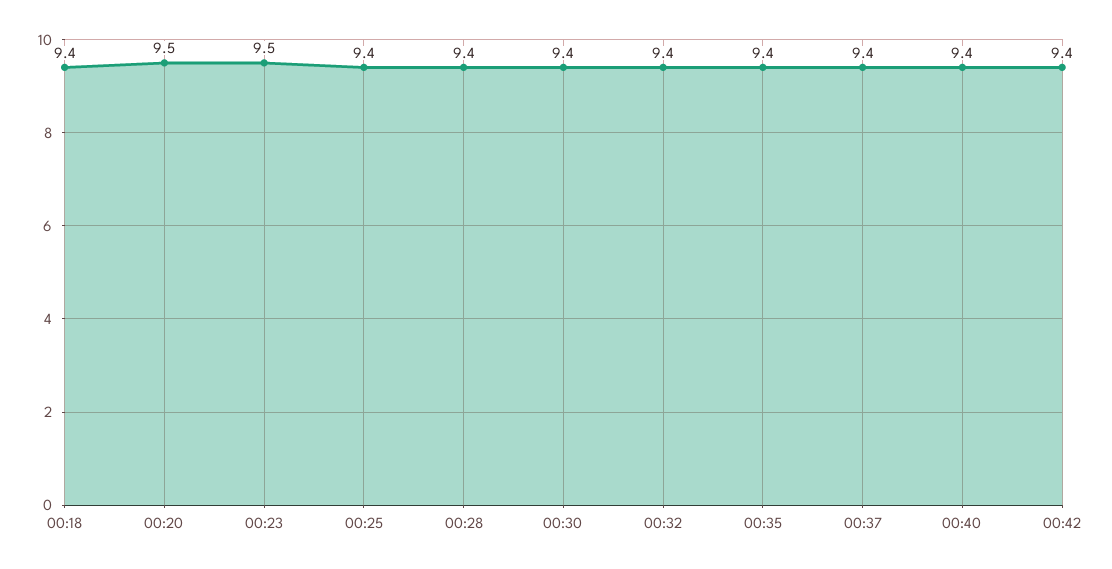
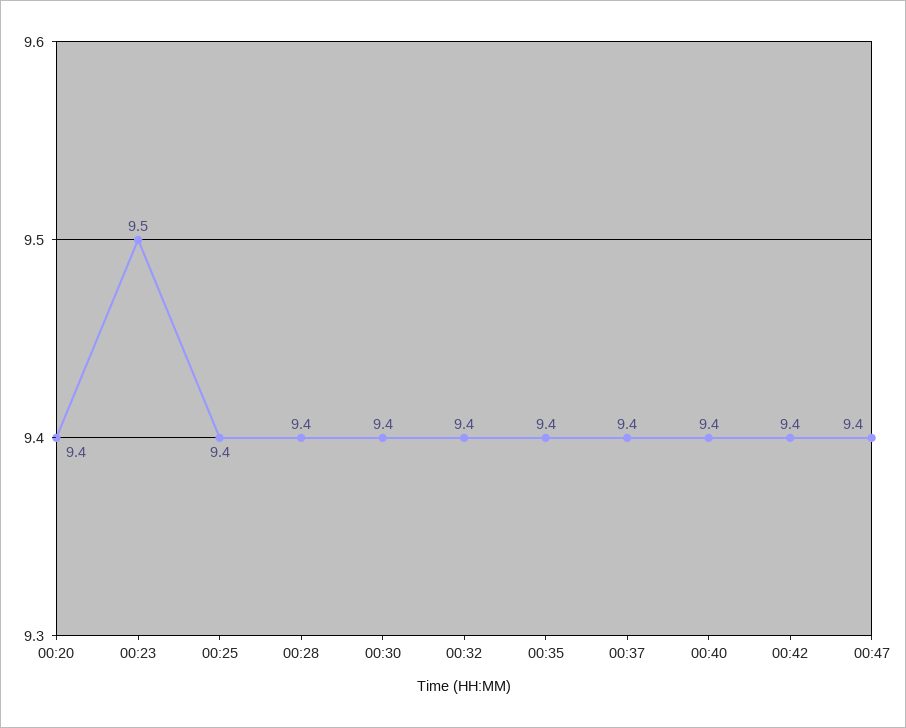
00:18: 9.4 -> none
00:20: 9.5 -> 9.4
00:47: none -> 9.4

